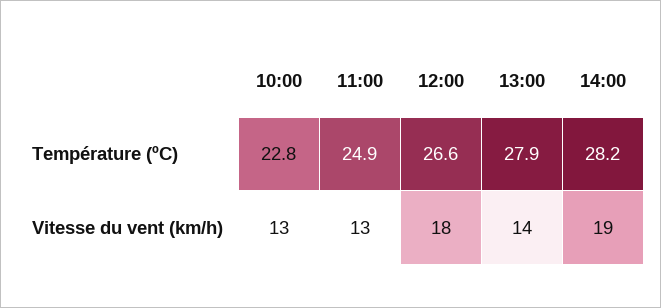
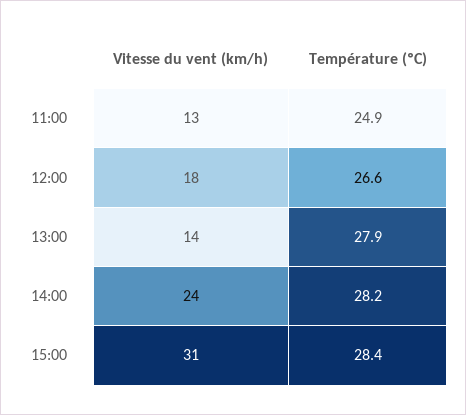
10:00, Température (ºC): 22.8 -> none
10:00, Vitesse du vent (km/h): 13 -> none
14:00, Vitesse du vent (km/h): 19 -> 24
15:00, Vitesse du vent (km/h): none -> 31
15:00, Température (ºC): none -> 28.4

